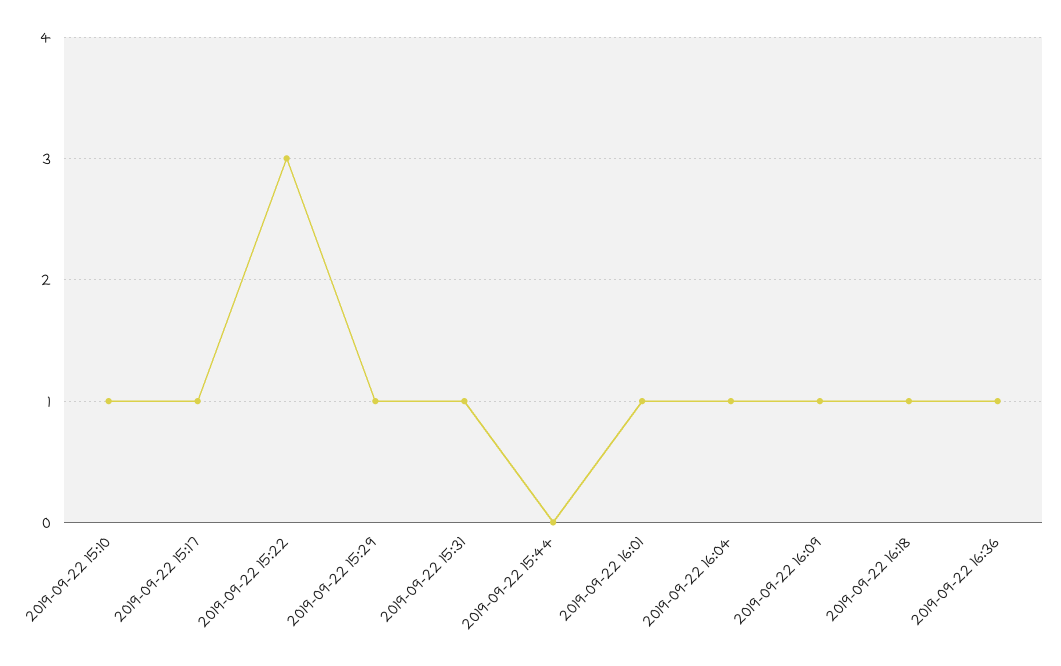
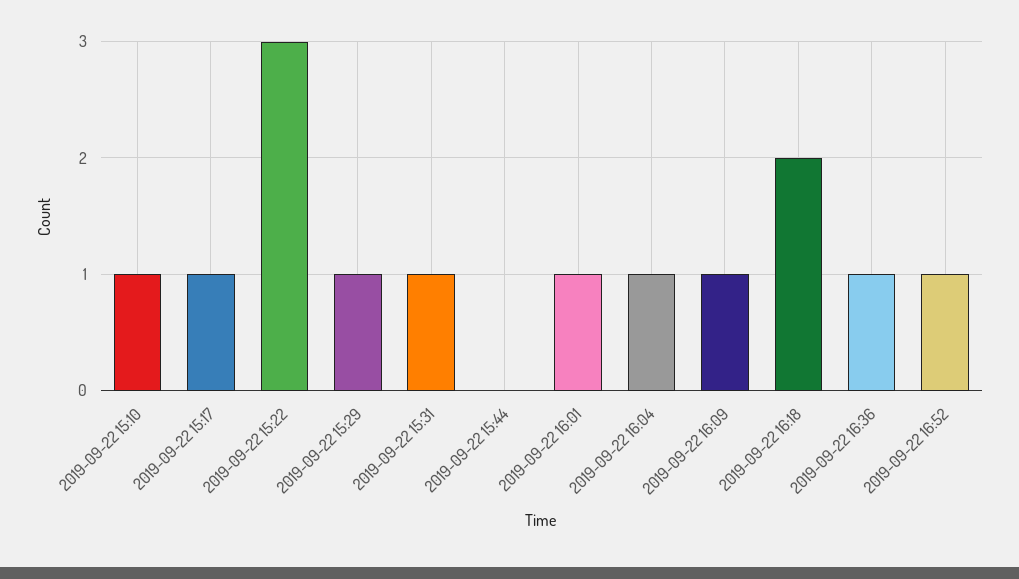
2019-09-22 16:18: 1 -> 2
2019-09-22 16:52: none -> 1

